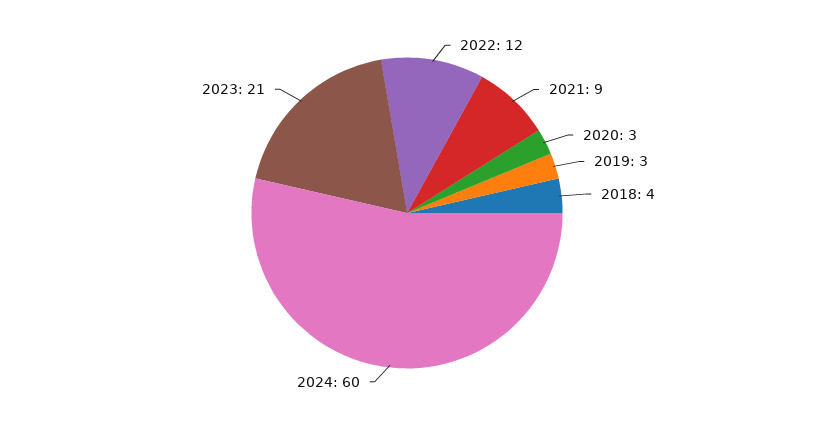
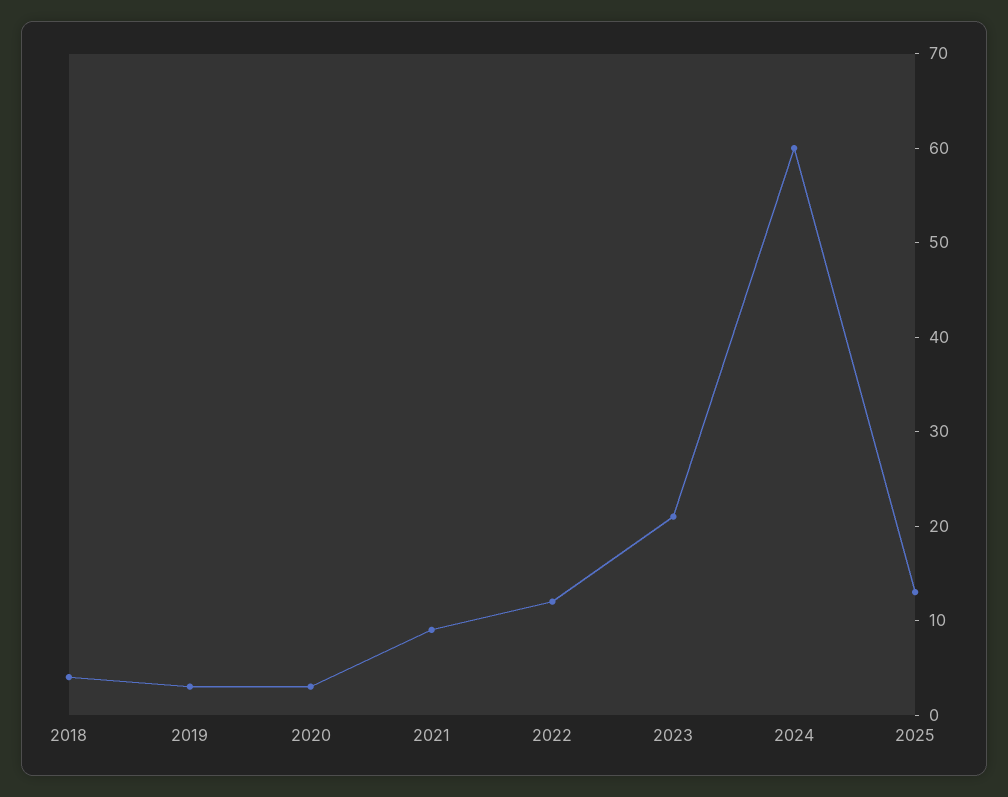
2025: none -> 13

